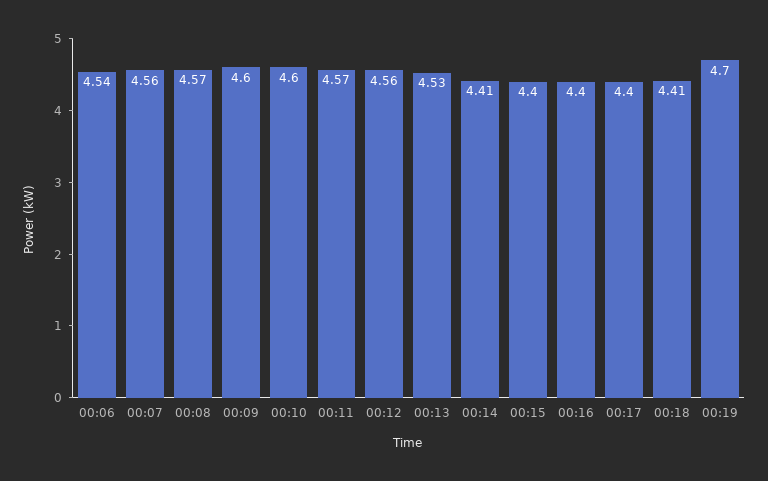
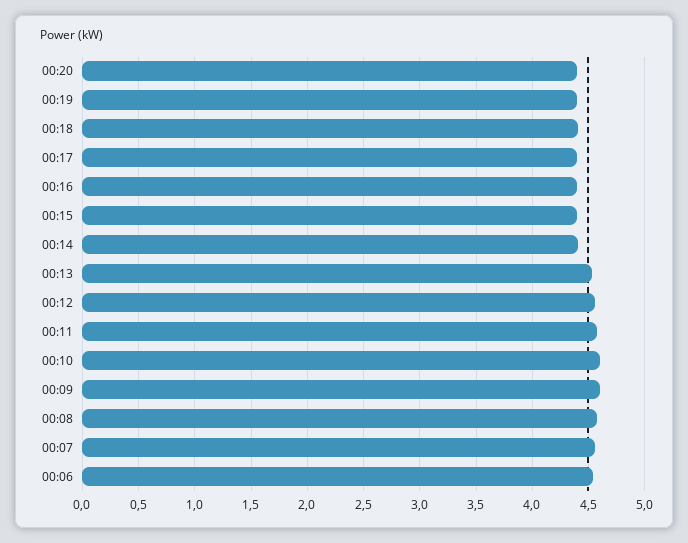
00:19: 4.7 -> 4.4
00:20: none -> 4.4

